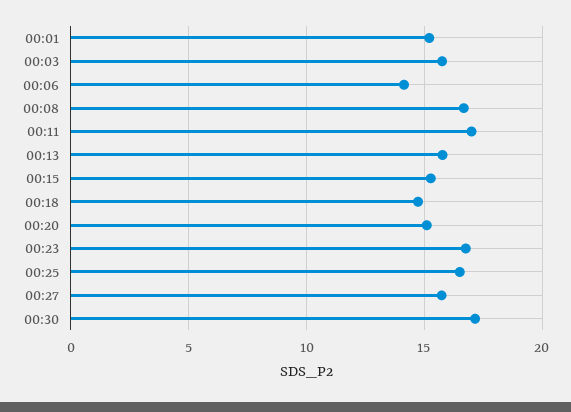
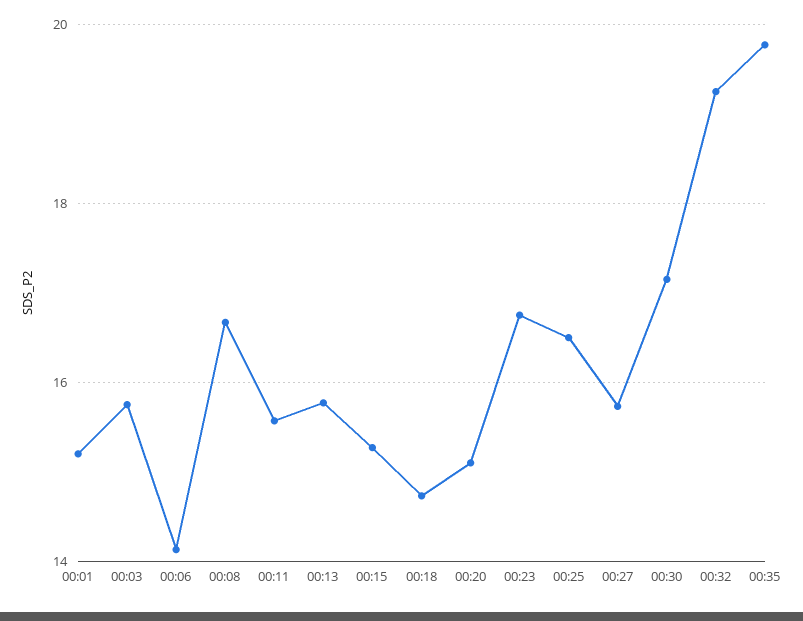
00:11: 17 -> 15.6
00:32: none -> 19.2
00:35: none -> 19.8

